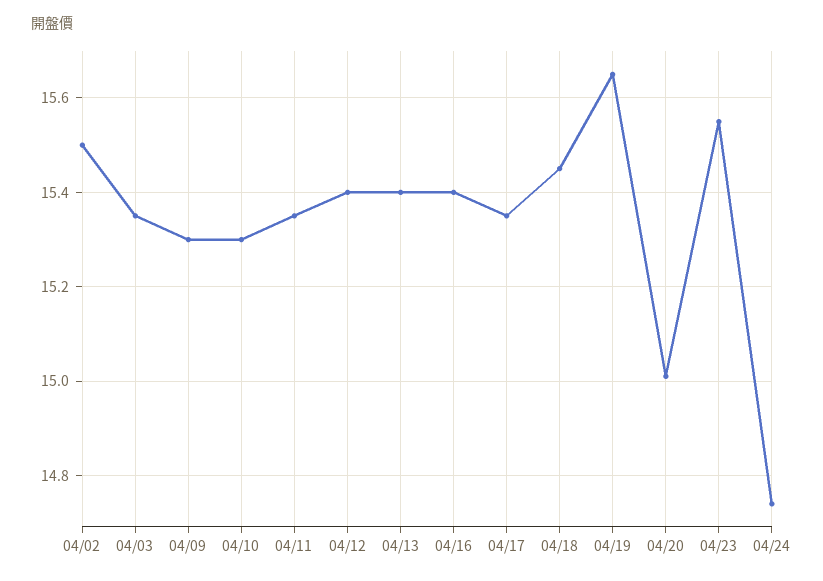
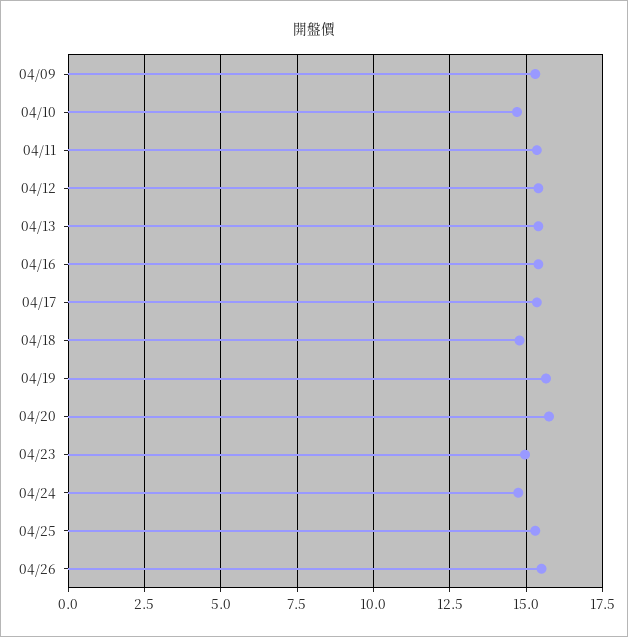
04/02: 15.5 -> none
04/03: 15.35 -> none
04/10: 15.3 -> 14.75
04/18: 15.45 -> 14.75
04/20: 15 -> 15.75
04/23: 15.55 -> 15
04/25: none -> 15.25
04/26: none -> 15.5

